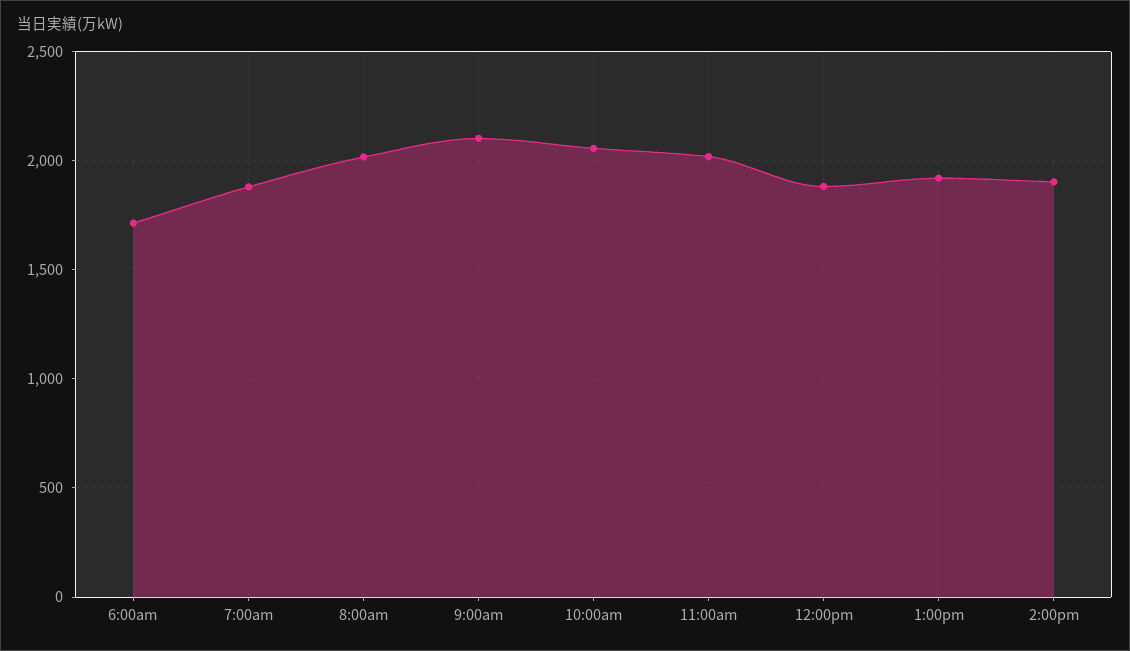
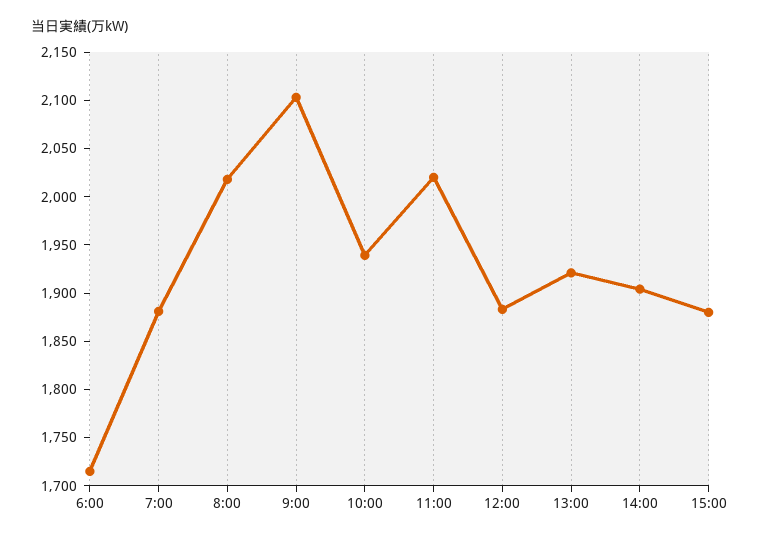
10:00am: 2050 -> 1940
15:00: none -> 1880

